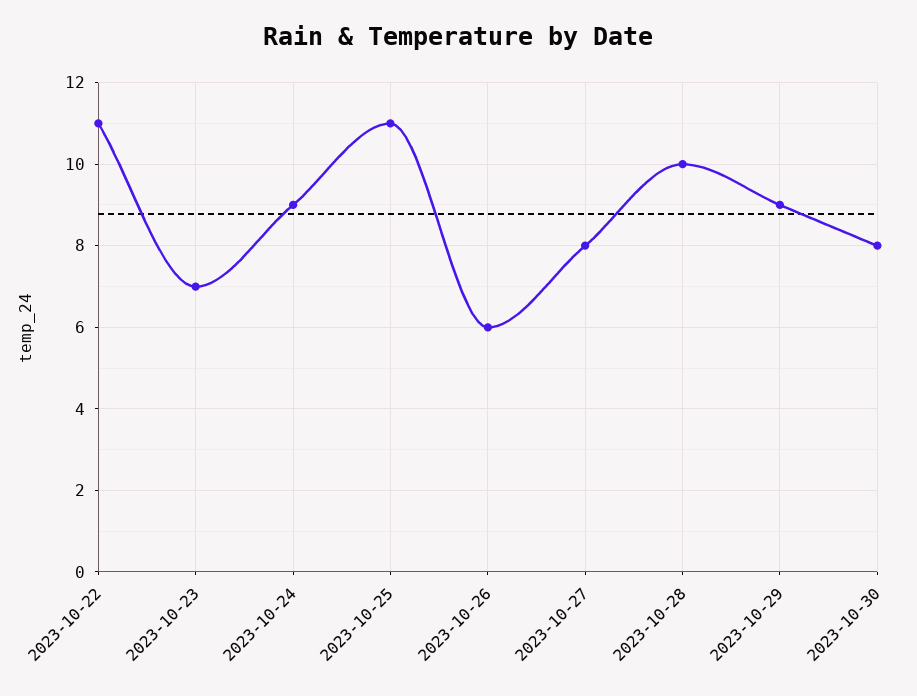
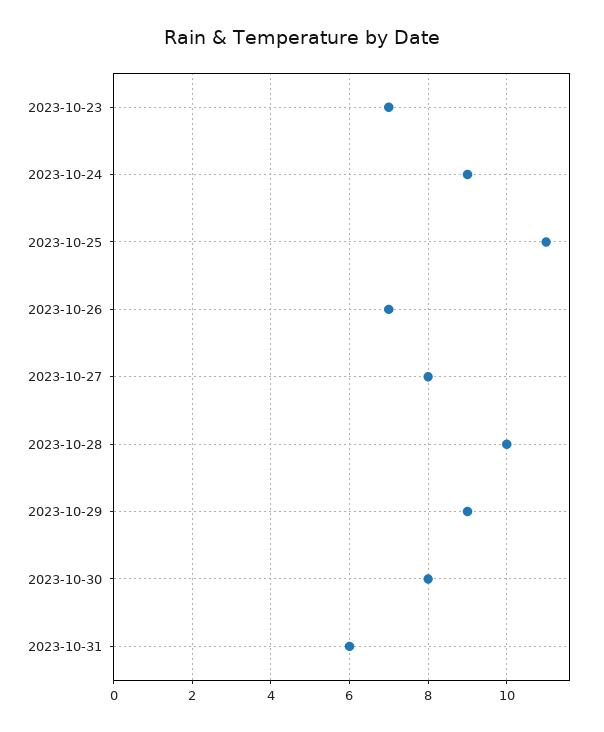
2023-10-22: 11 -> none
2023-10-26: 6 -> 7
2023-10-31: none -> 6

